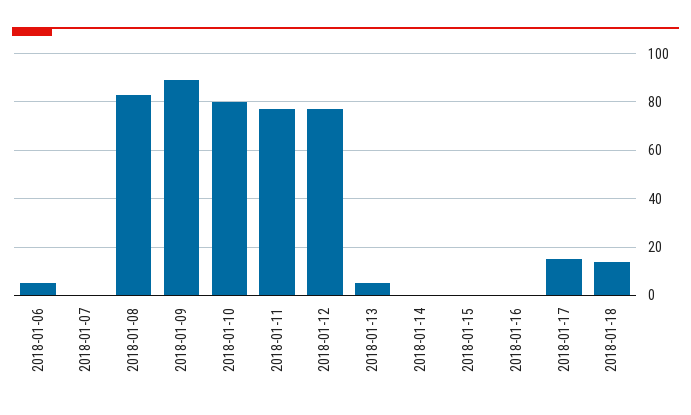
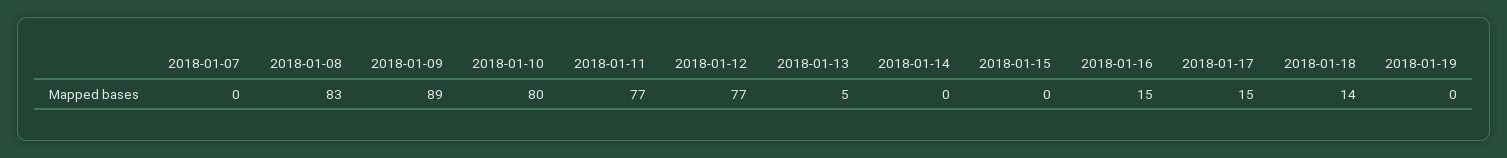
2018-01-06: 5 -> none
2018-01-16: 0 -> 15
2018-01-19: none -> 0

